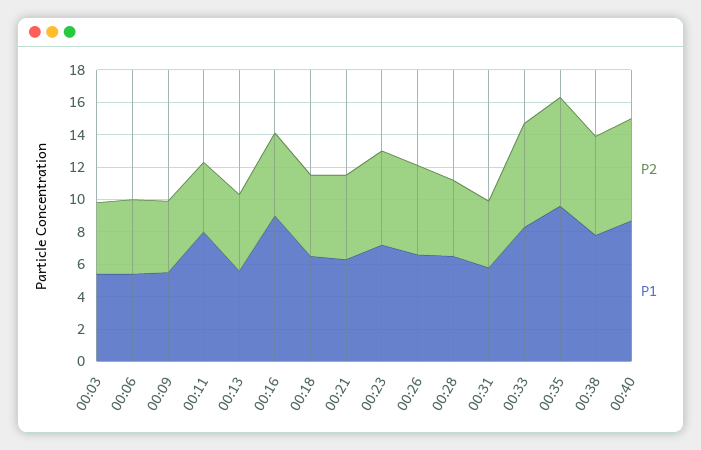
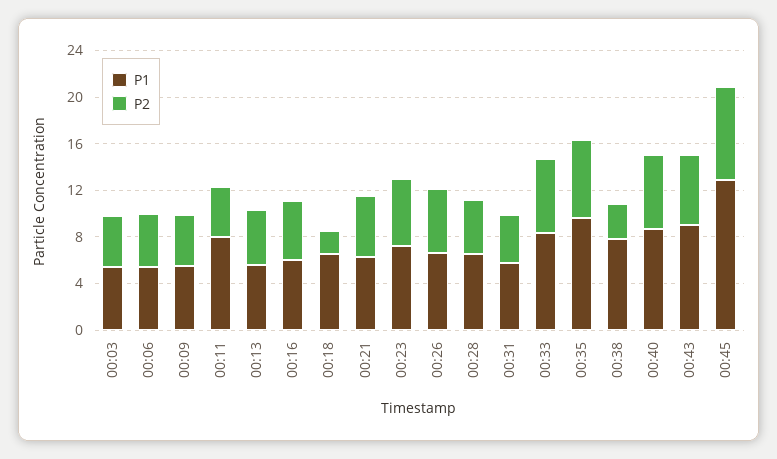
P1, 00:16: 9 -> 6
P2, 00:18: 5 -> 2
P2, 00:38: 6 -> 3
P1, 00:43: none -> 9
P2, 00:43: none -> 6
P1, 00:45: none -> 13
P2, 00:45: none -> 8

